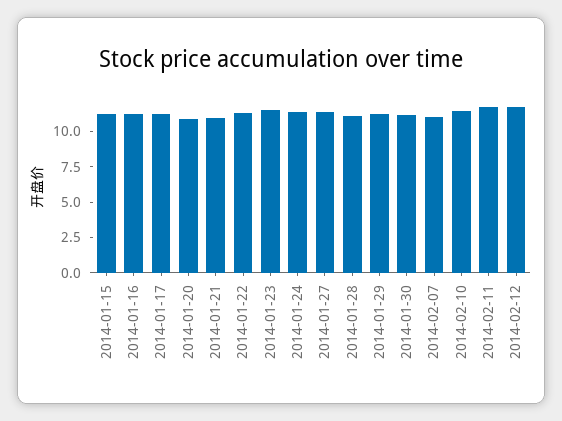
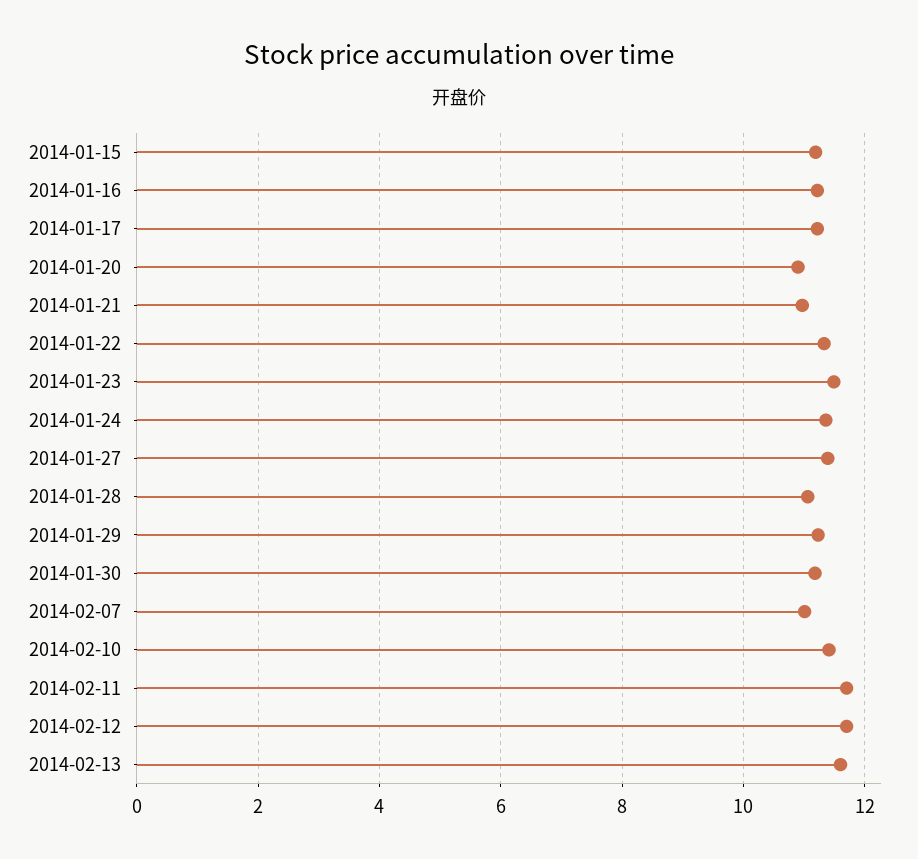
2014-02-13: none -> 11.6

